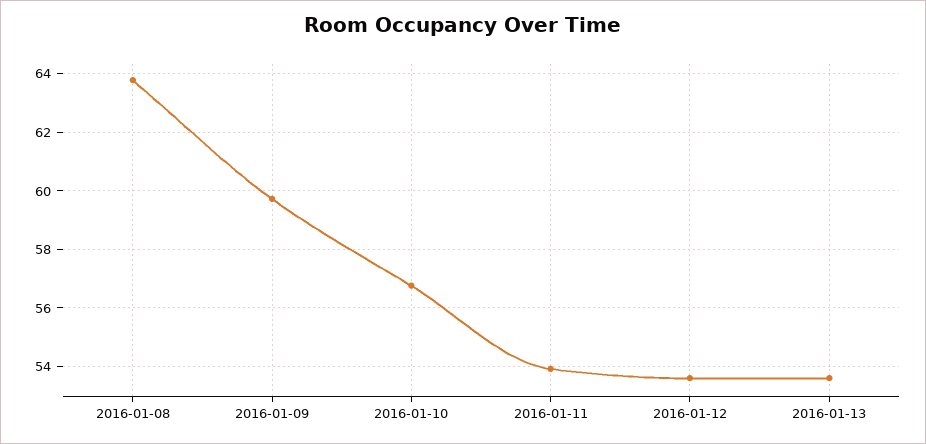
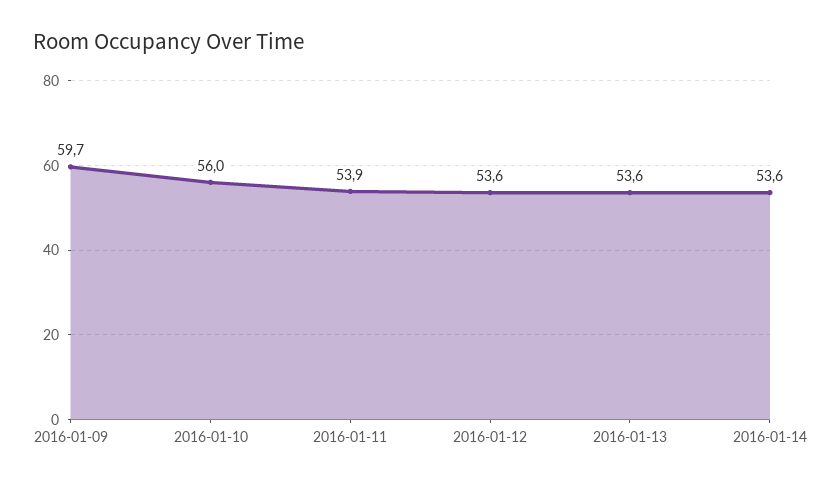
2016-01-08: 63.75 -> none
2016-01-10: 56.75 -> 56
2016-01-14: none -> 53.6

